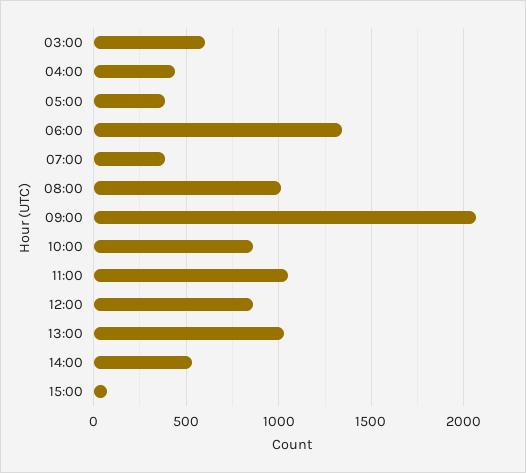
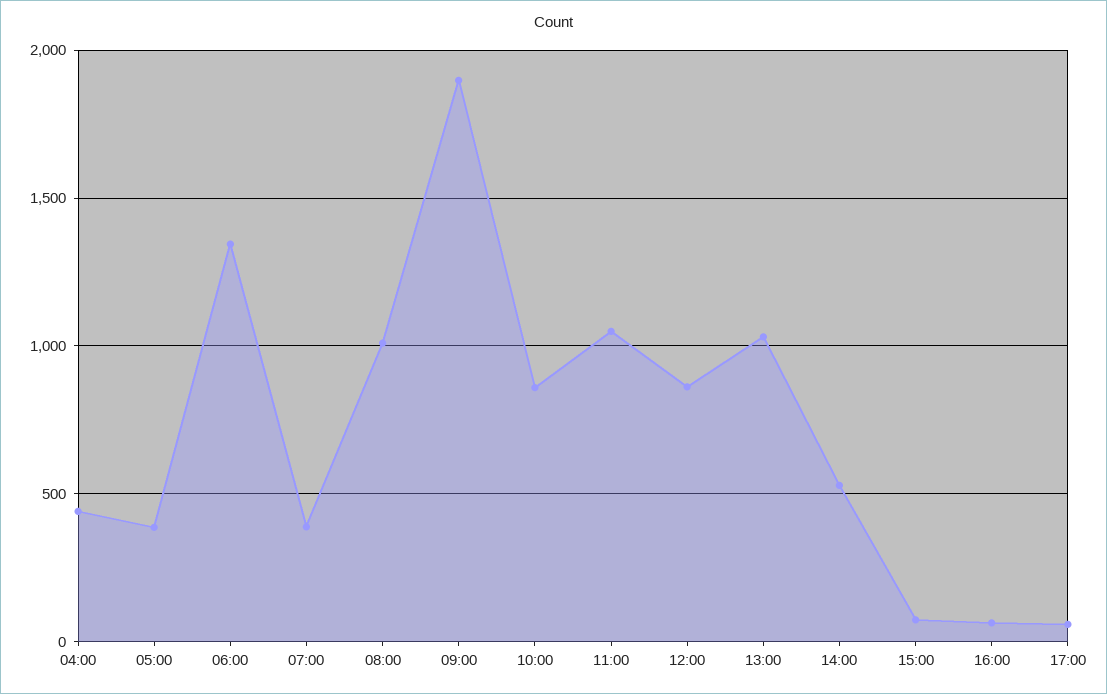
03:00: 600 -> none
09:00: 2050 -> 1900
16:00: none -> 50
17:00: none -> 50

